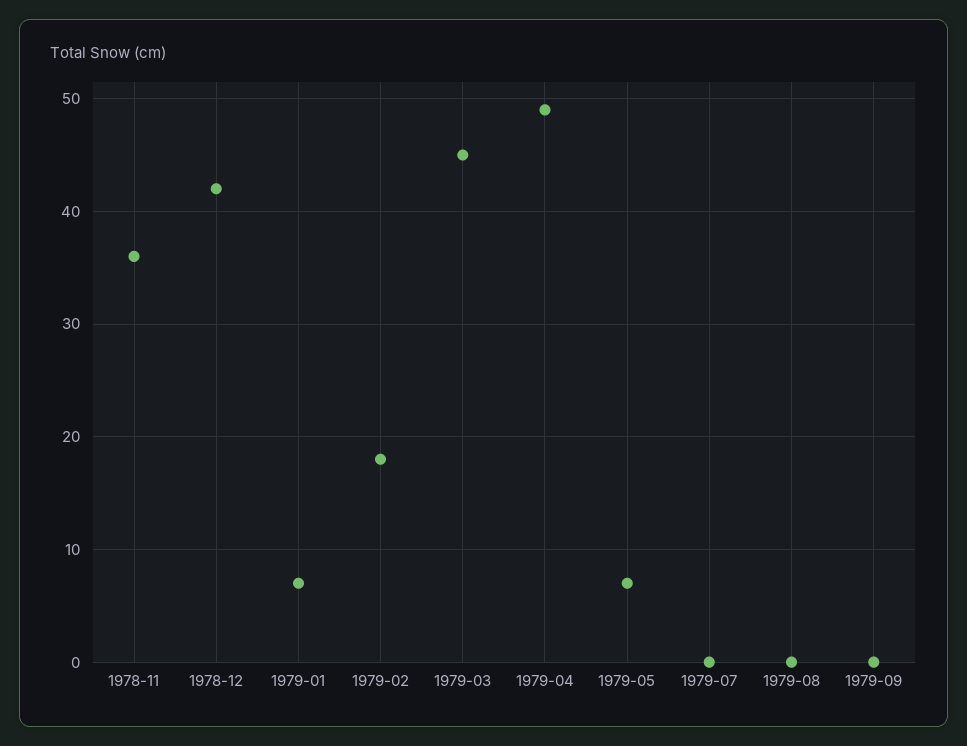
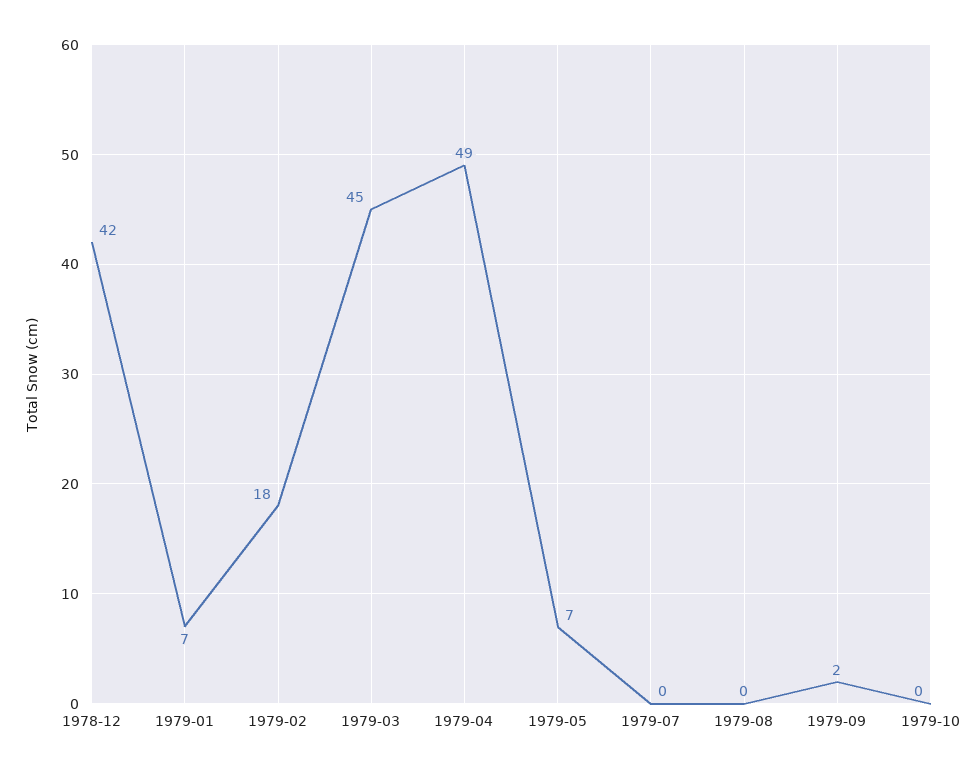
1978-11: 36 -> none
1979-09: 0 -> 2
1979-10: none -> 0

